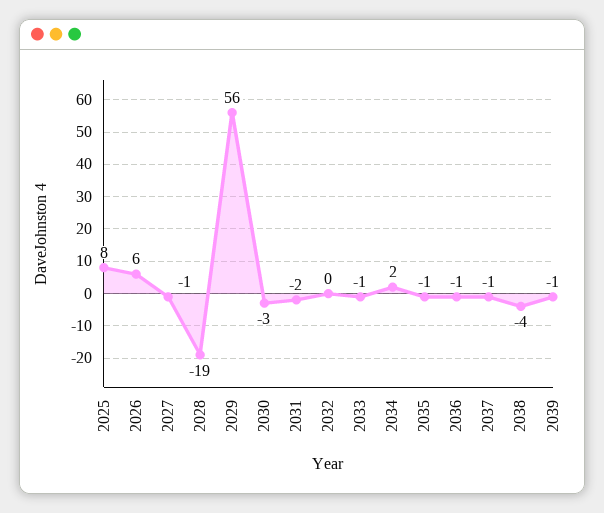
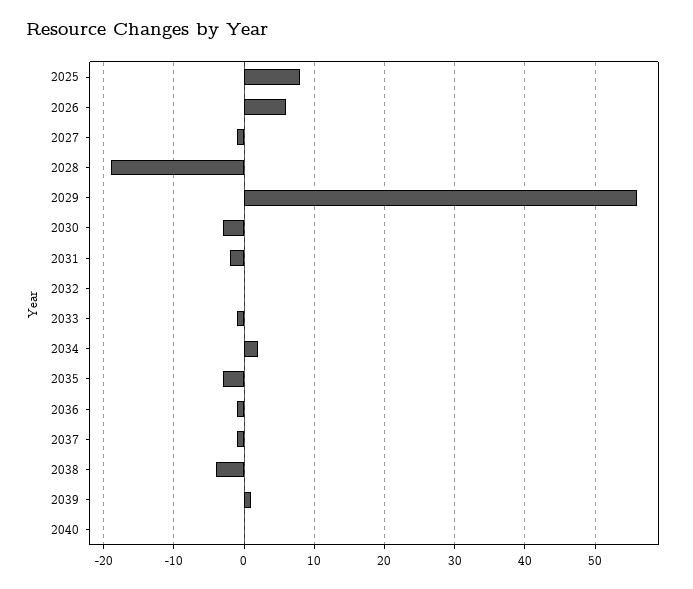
2035: -1 -> -3
2039: -1 -> 1
2040: none -> 0

